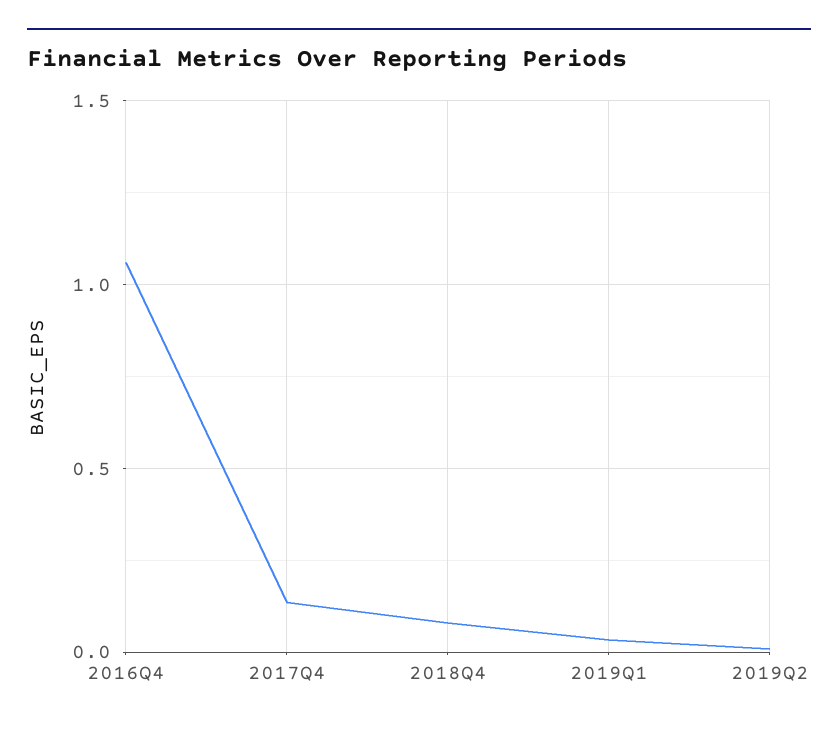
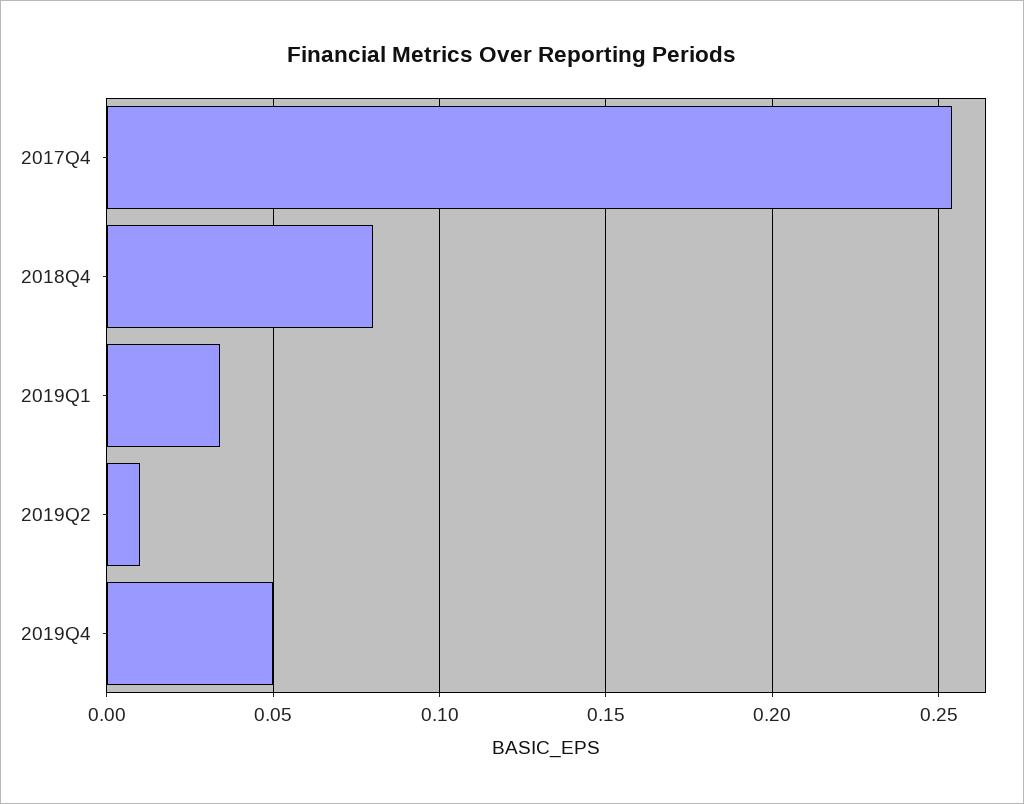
2016Q4: 1.05 -> none
2017Q4: 0.15 -> 0.255
2019Q4: none -> 0.05

